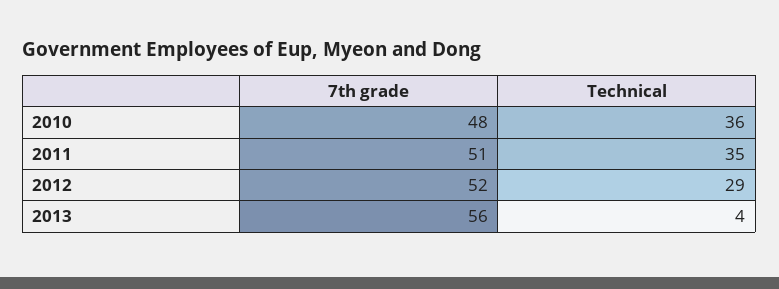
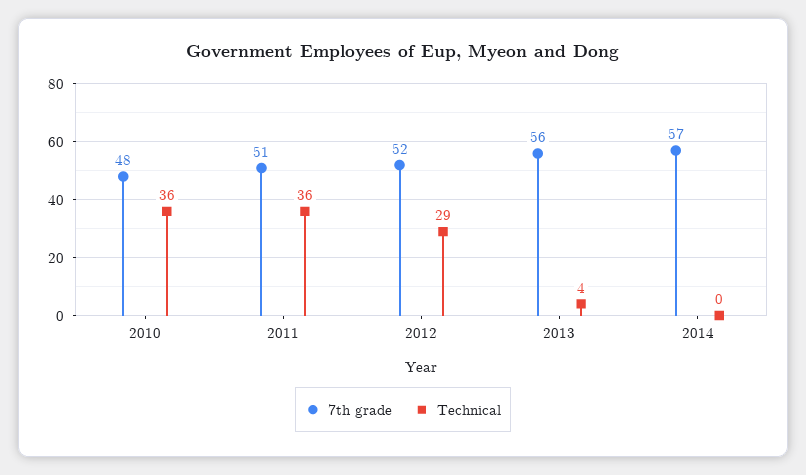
Technical, 2011: 35 -> 36
7th grade, 2014: none -> 57
Technical, 2014: none -> 0

